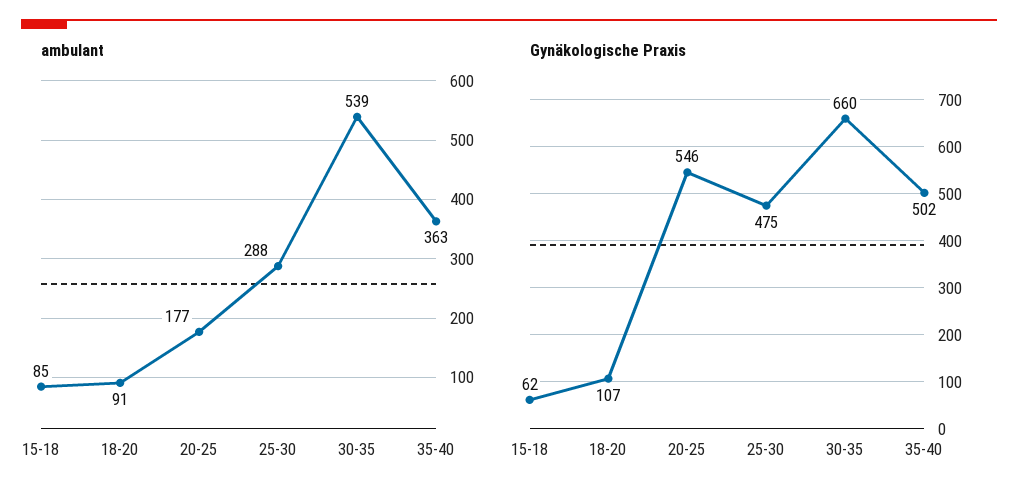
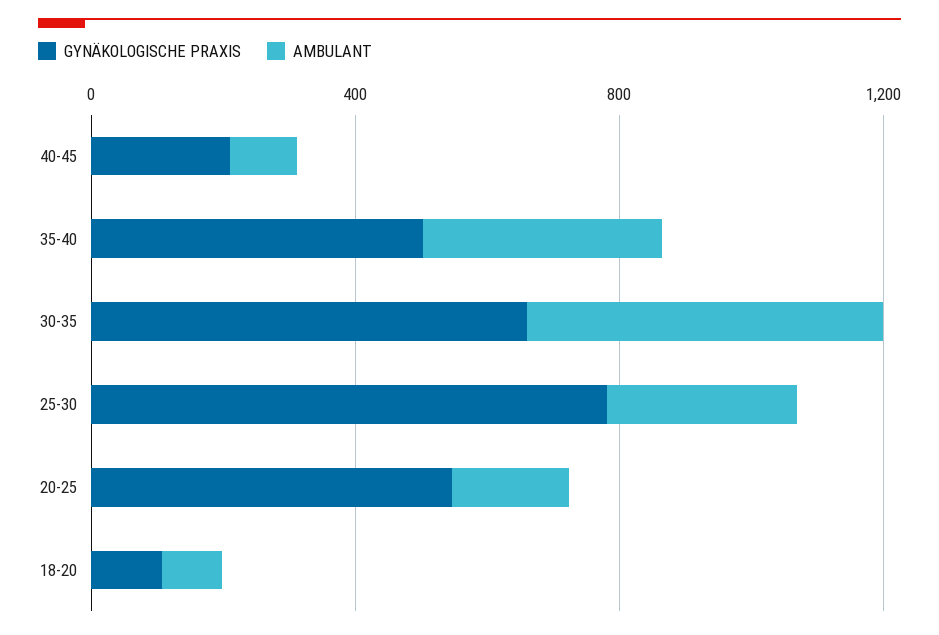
ambulant, 15-18: 85 -> none
Gynäkologische Praxis, 15-18: 62 -> none
Gynäkologische Praxis, 25-30: 475 -> 800
Gynäkologische Praxis, 40-45: none -> 200
ambulant, 40-45: none -> 100

